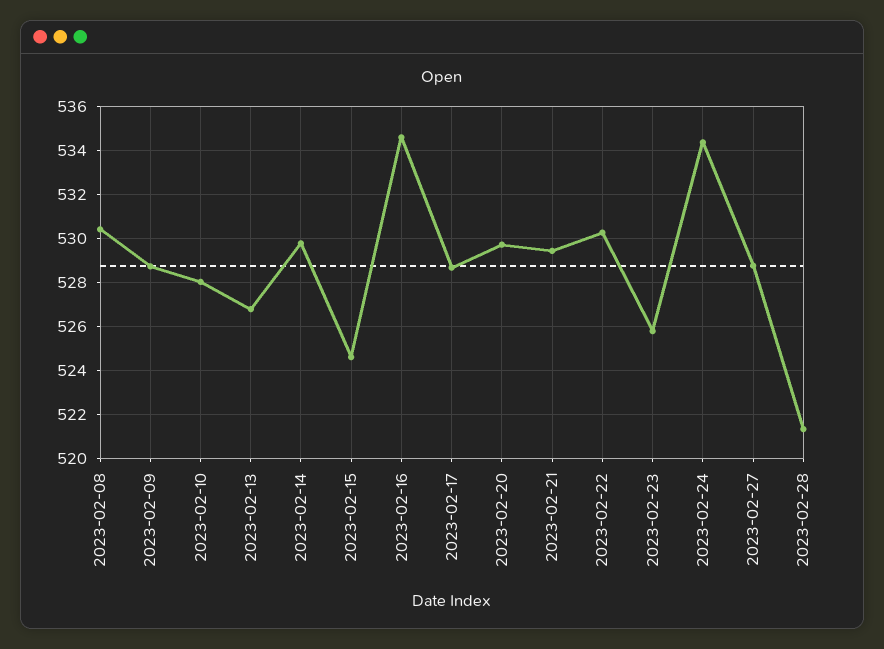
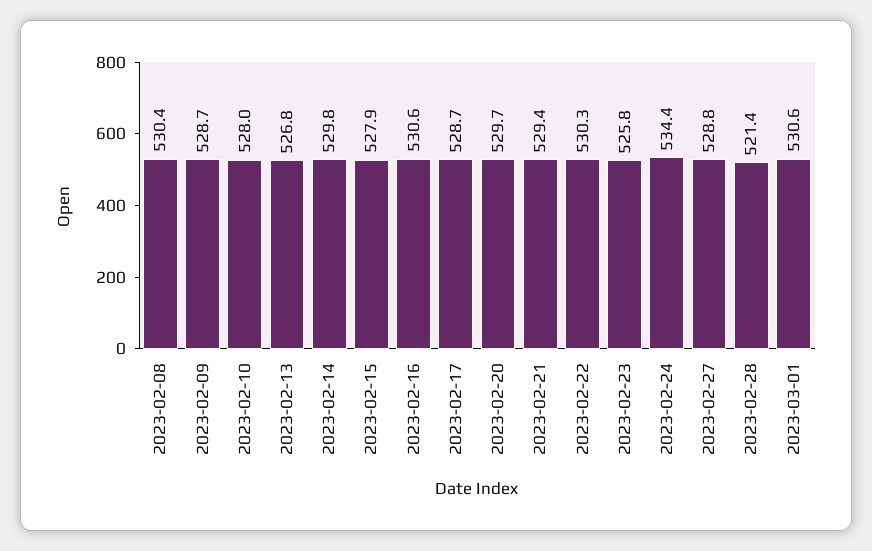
2023-02-15: 524.5 -> 527.9
2023-02-16: 534.5 -> 530.6
2023-03-01: none -> 530.6

